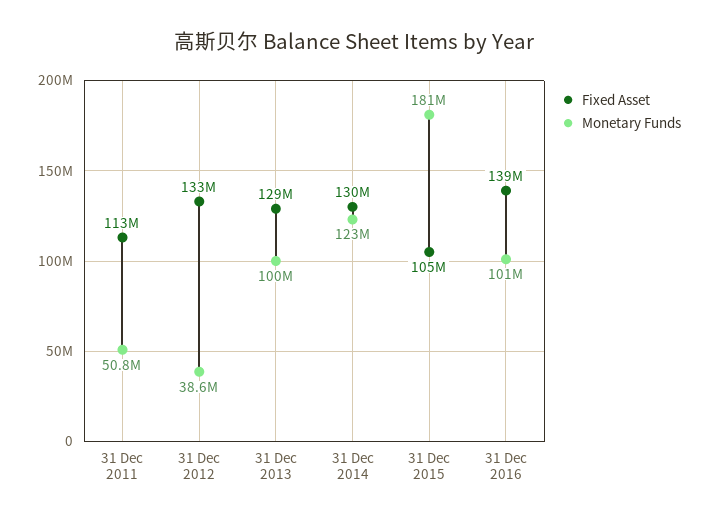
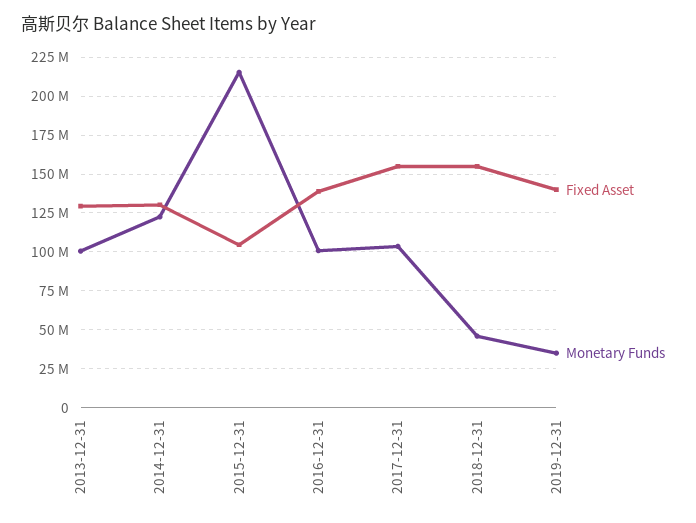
Fixed Asset, 31 Dec 2011: 113000000 -> none
Monetary Funds, 31 Dec 2011: 50800000 -> none
Fixed Asset, 31 Dec 2012: 133000000 -> none
Monetary Funds, 31 Dec 2012: 38600000 -> none
Monetary Funds, 31 Dec 2015: 181000000 -> 215000000
Fixed Asset, 2017-12-31: none -> 155000000
Monetary Funds, 2017-12-31: none -> 105000000
Fixed Asset, 2018-12-31: none -> 155000000
Monetary Funds, 2018-12-31: none -> 45000000
Fixed Asset, 2019-12-31: none -> 140000000
Monetary Funds, 2019-12-31: none -> 35000000

